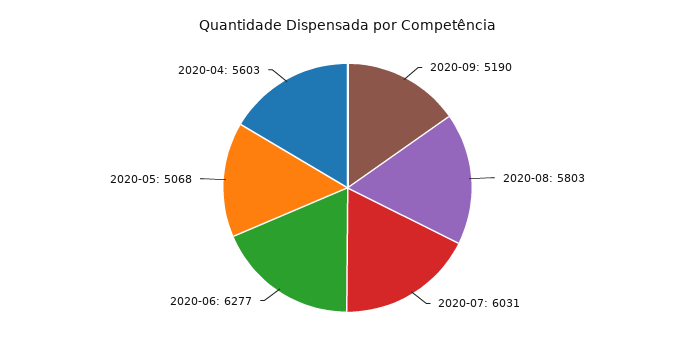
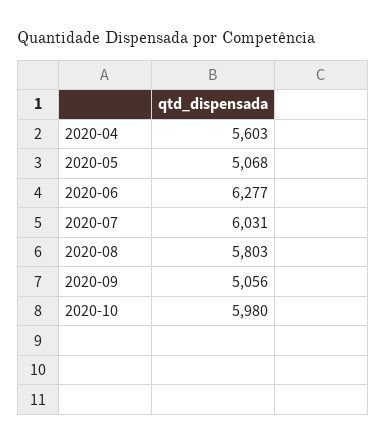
2020-09: 5190 -> 5056
2020-10: none -> 5980

